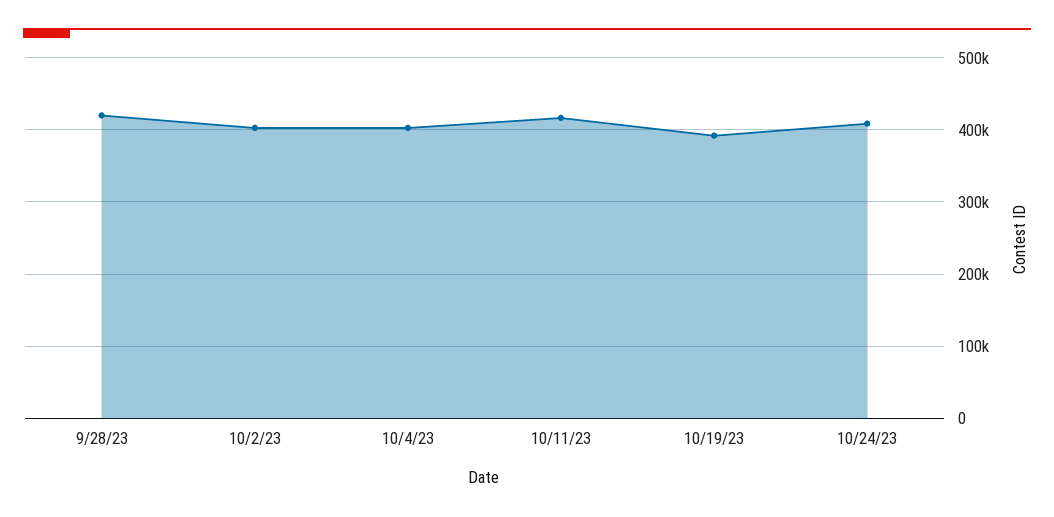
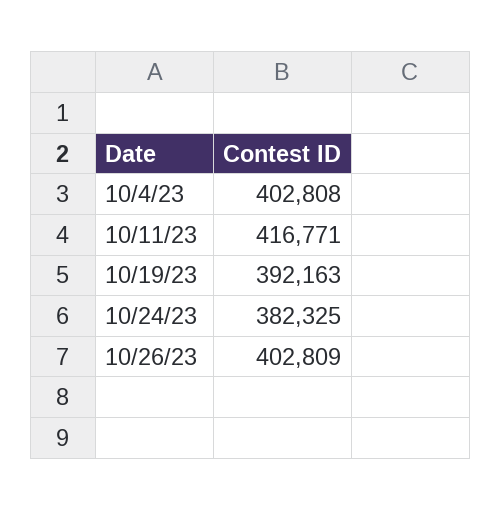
9/28/23: 420000 -> none
10/2/23: 400000 -> none
10/24/23: 410000 -> 382325
10/26/23: none -> 402809

